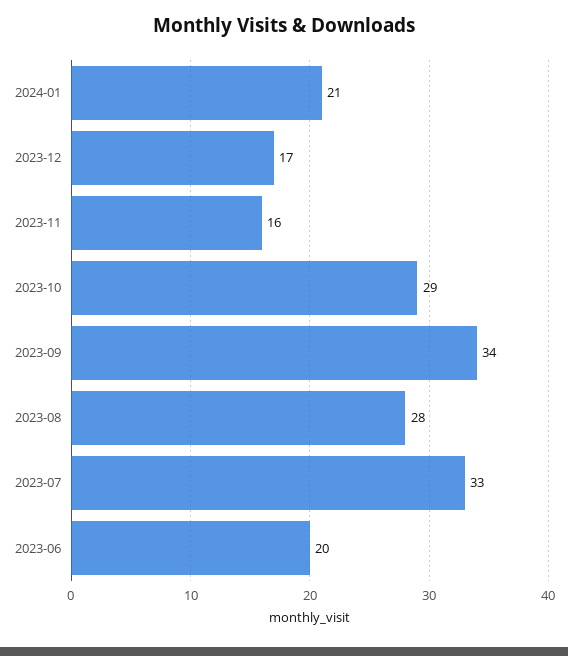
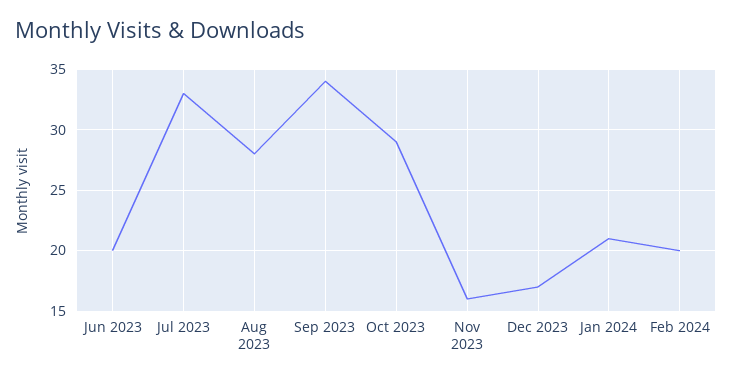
Feb 2024: none -> 20

